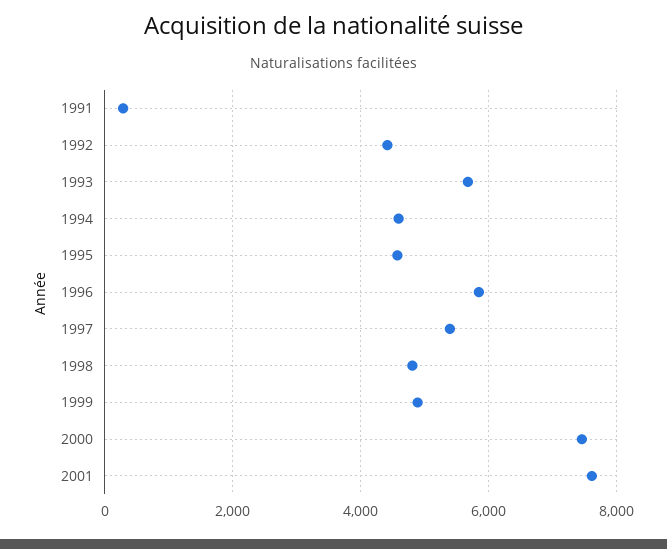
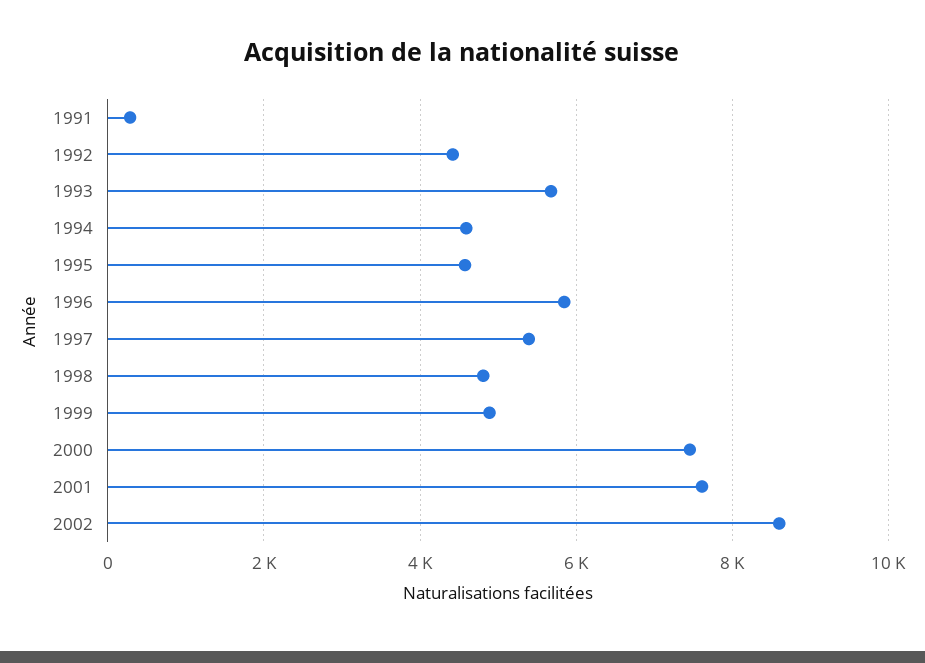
2002: none -> 8600

